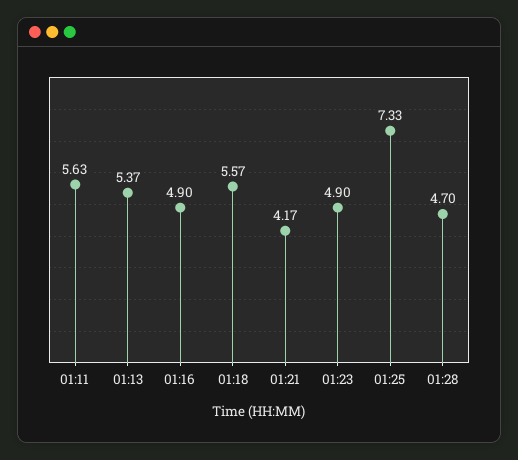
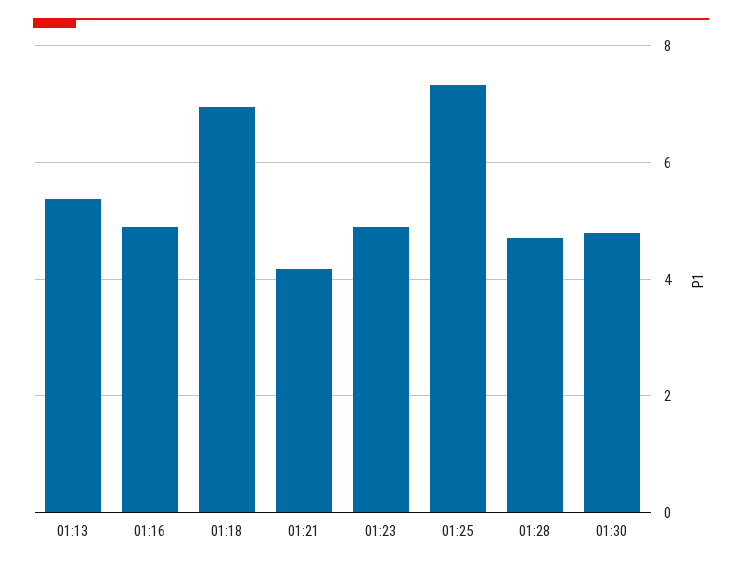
01:11: 5.63 -> none
01:18: 5.57 -> 7
01:30: none -> 4.8

